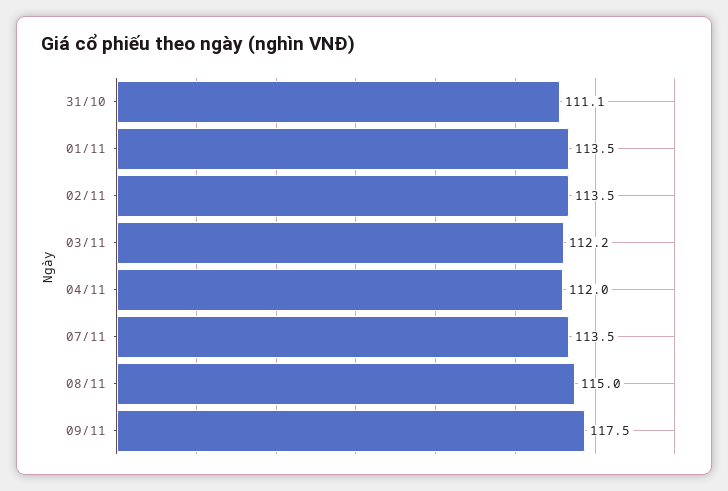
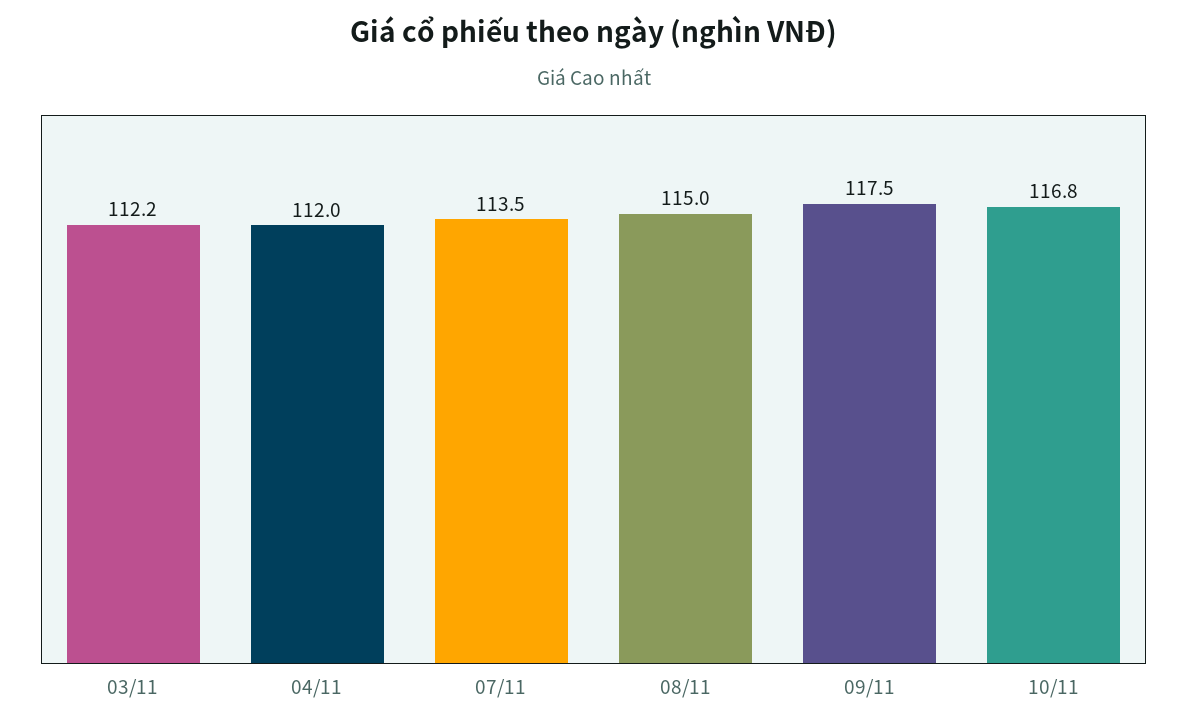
31/10: 111.1 -> none
01/11: 113.5 -> none
02/11: 113.5 -> none
10/11: none -> 116.8

